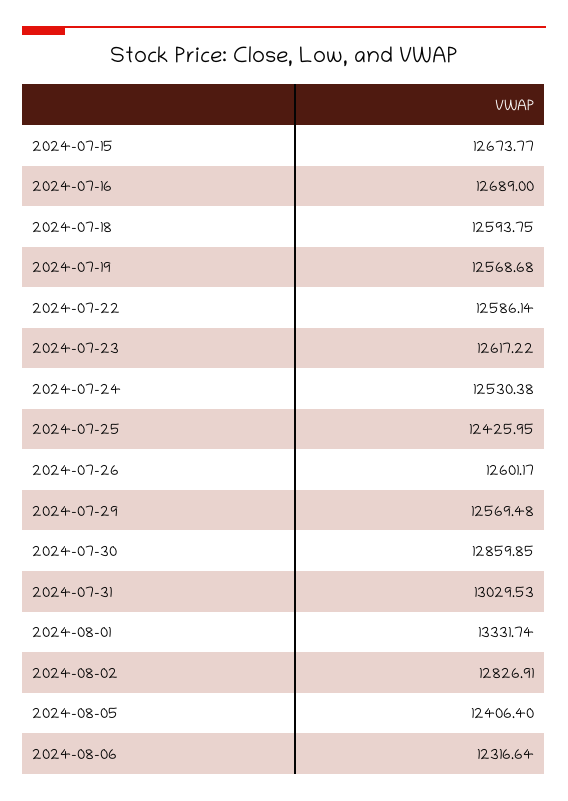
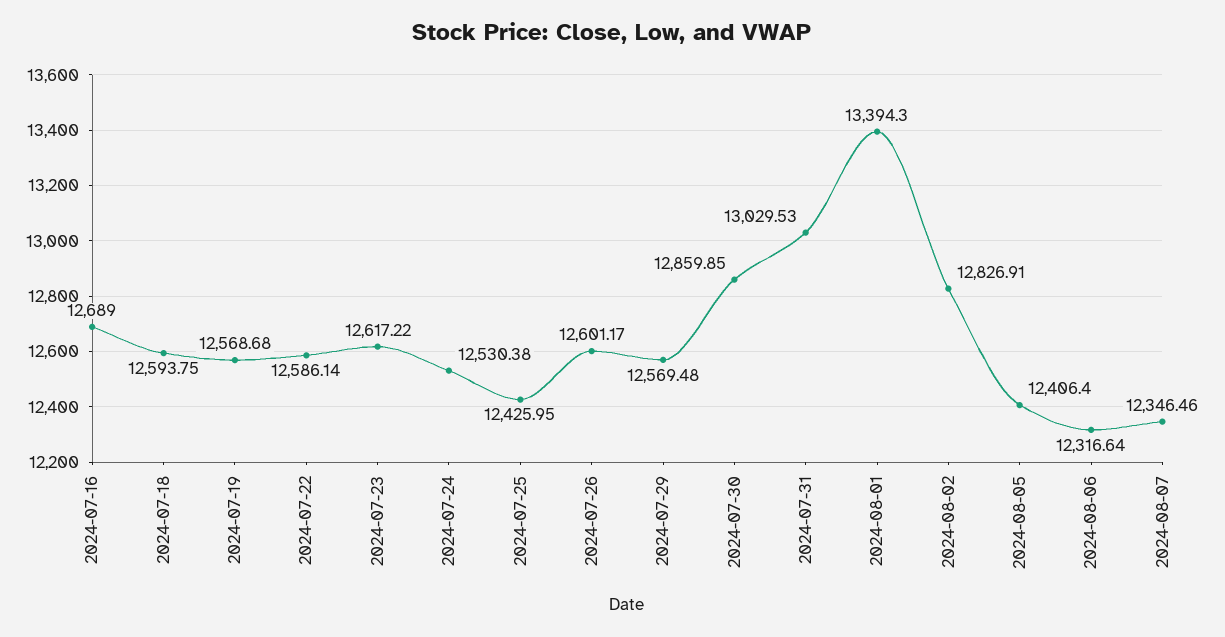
2024-07-15: 12673.77 -> none
2024-08-01: 13331.74 -> 13394.3
2024-08-07: none -> 12346.46

